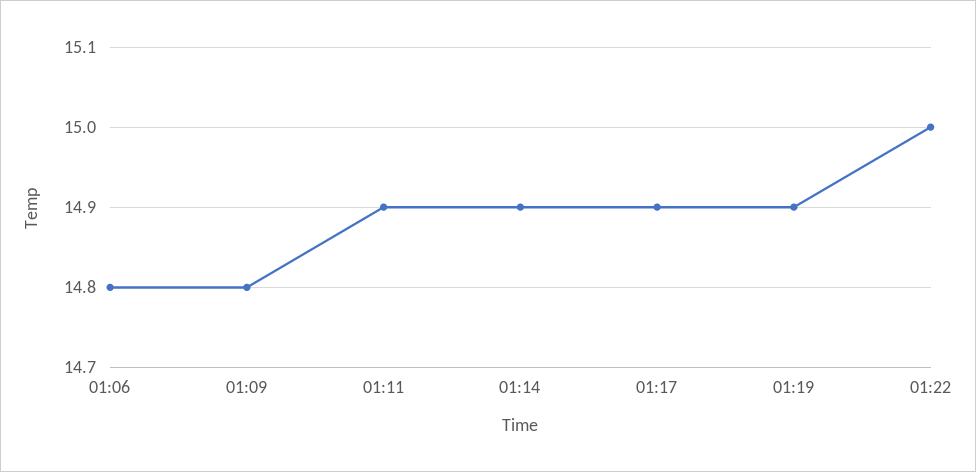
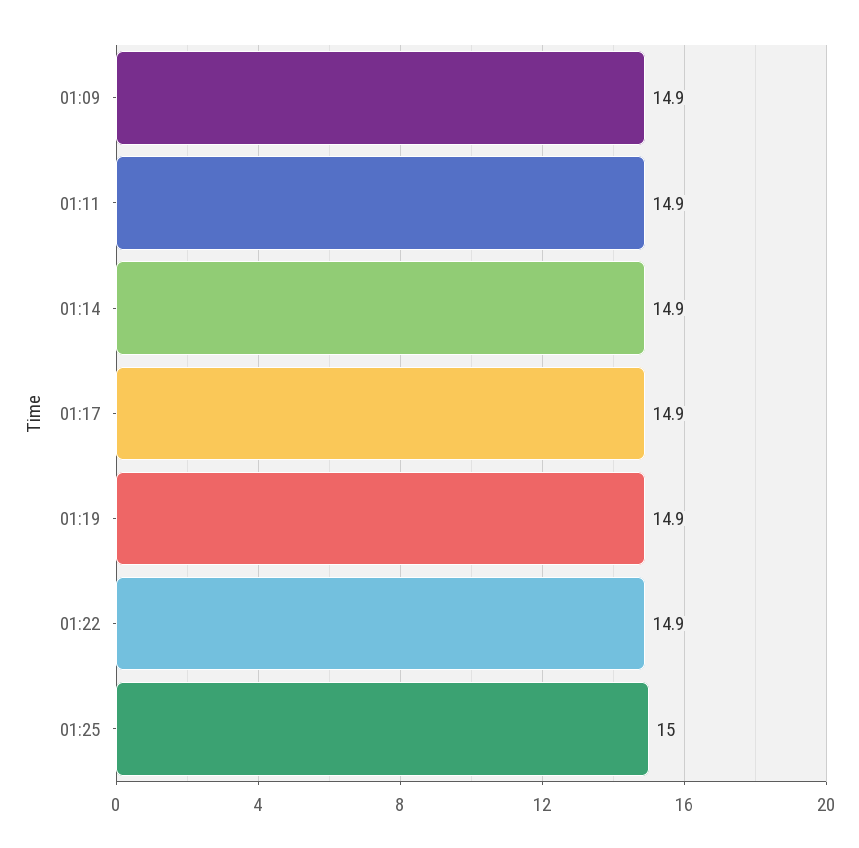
01:06: 14.8 -> none
01:09: 14.8 -> 14.9
01:22: 15 -> 14.9
01:25: none -> 15

